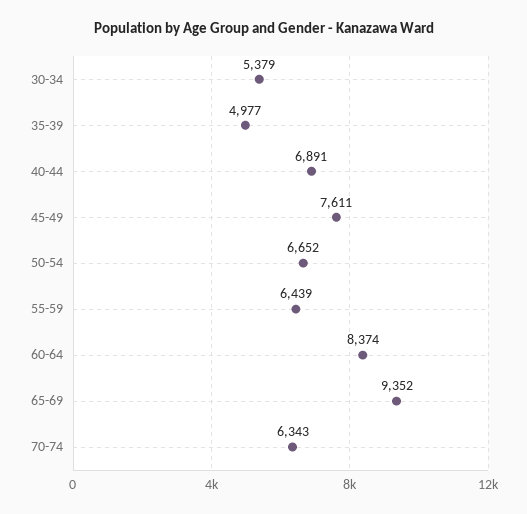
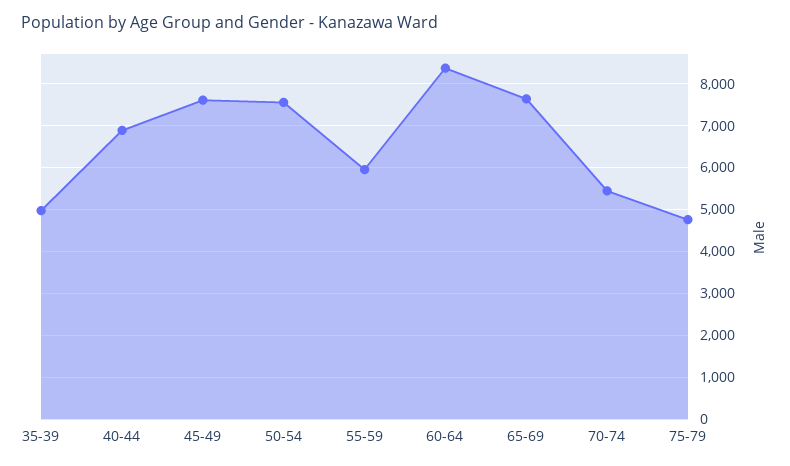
30-34: 5379 -> none
50-54: 6652 -> 7600
55-59: 6439 -> 6000
65-69: 9352 -> 7600
70-74: 6343 -> 5400
75-79: none -> 4800

